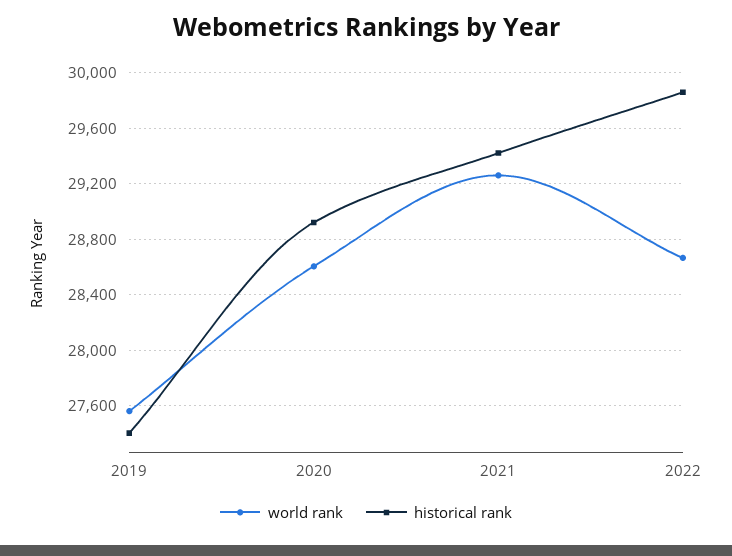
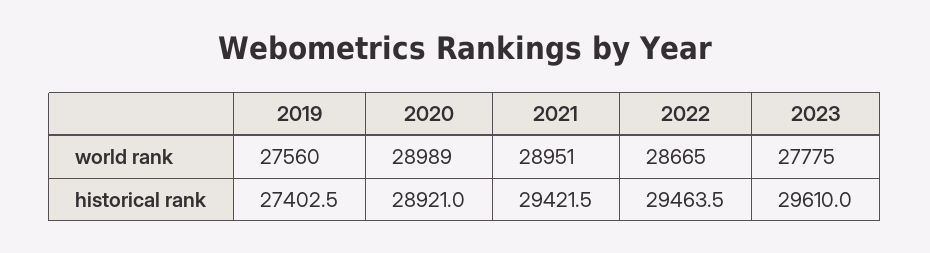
world rank, 2020: 28600 -> 28989
world rank, 2021: 29250 -> 28951
historical rank, 2022: 29850 -> 29463.5
world rank, 2023: none -> 27775
historical rank, 2023: none -> 29610

